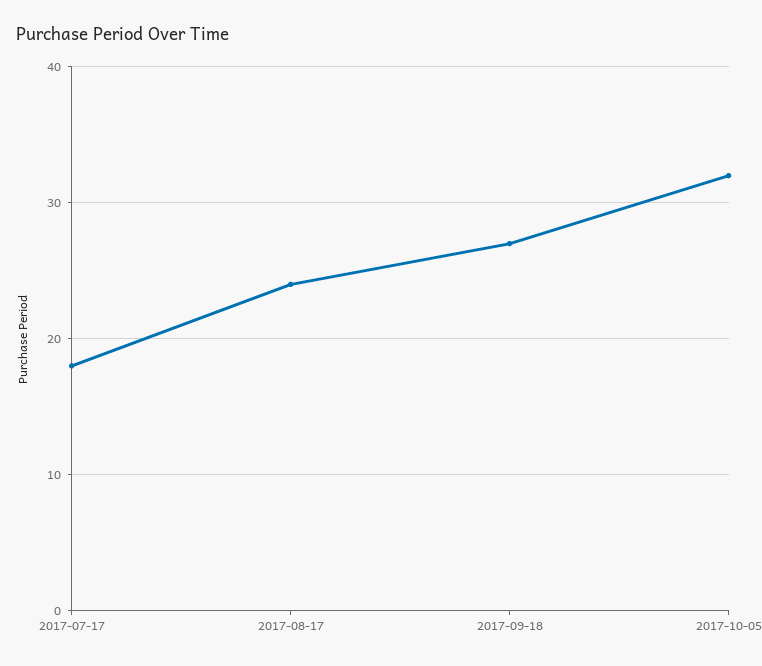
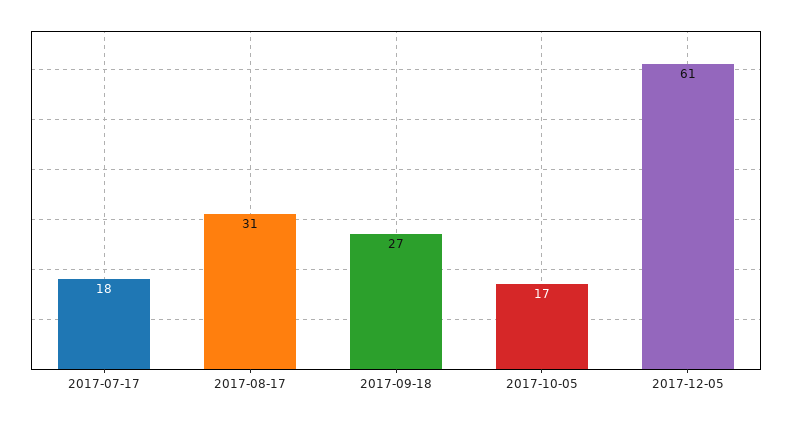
2017-08-17: 24 -> 31
2017-10-05: 32 -> 17
2017-12-05: none -> 61

